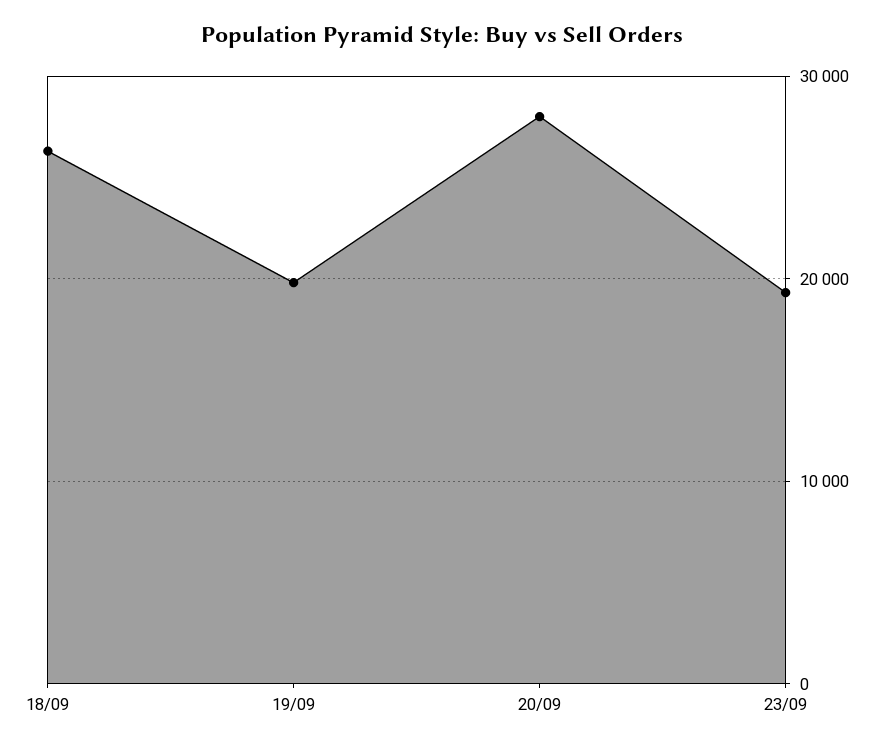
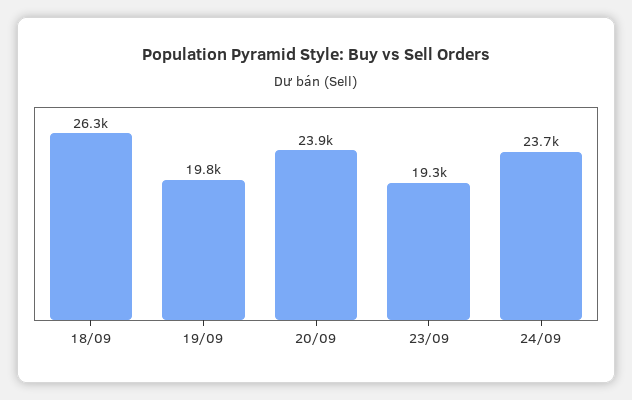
20/09: 28000 -> 23900
24/09: none -> 23700

